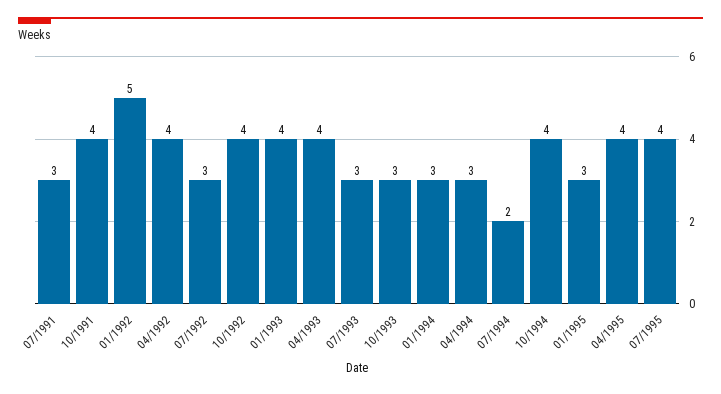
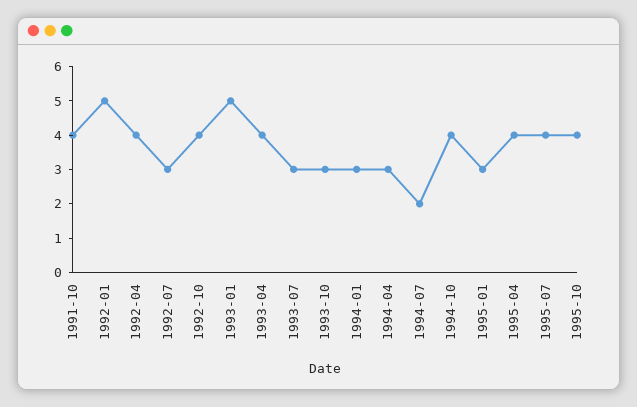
07/1991: 3 -> none
01/1993: 4 -> 5
1995-10: none -> 4

